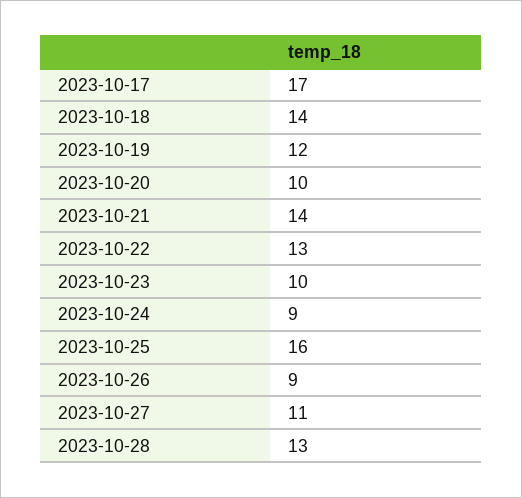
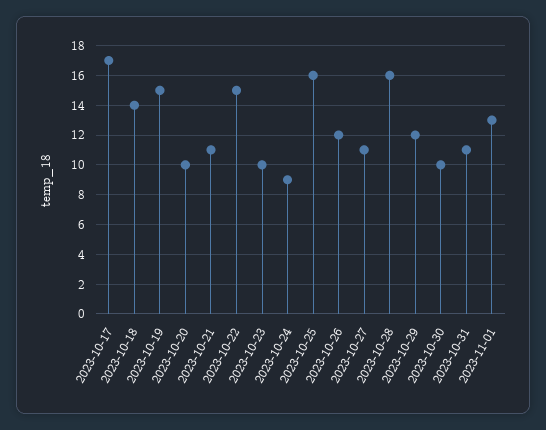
2023-10-19: 12 -> 15
2023-10-21: 14 -> 11
2023-10-22: 13 -> 15
2023-10-26: 9 -> 12
2023-10-28: 13 -> 16
2023-10-29: none -> 12
2023-10-30: none -> 10
2023-10-31: none -> 11
2023-11-01: none -> 13

